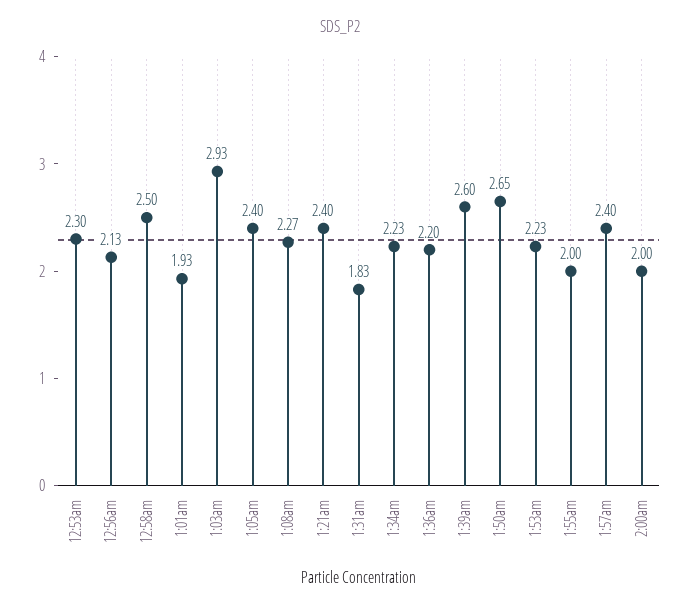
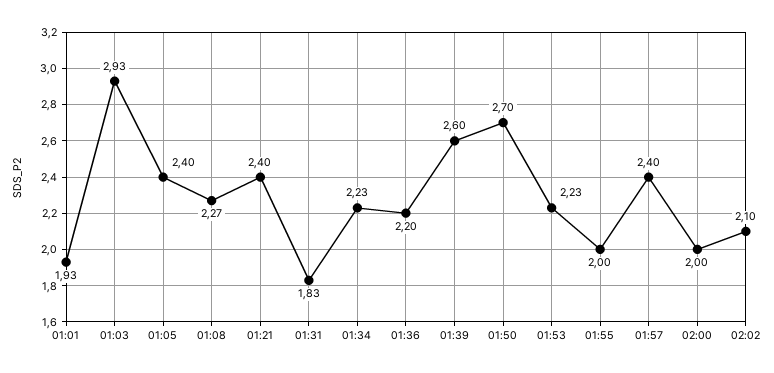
12:53am: 2.3 -> none
12:56am: 2.13 -> none
12:58am: 2.5 -> none
1:50am: 2.65 -> 2.7
02:02: none -> 2.1

